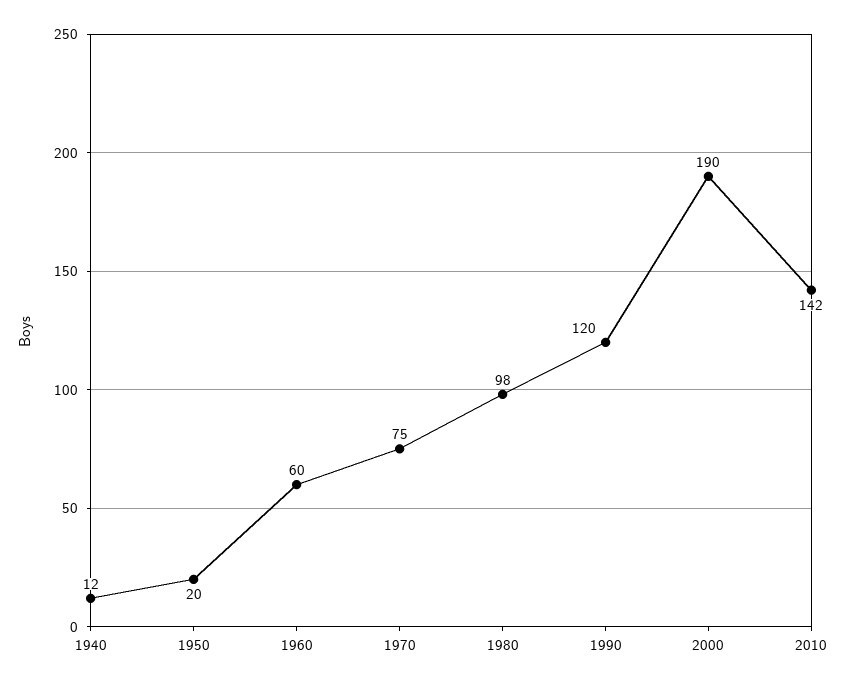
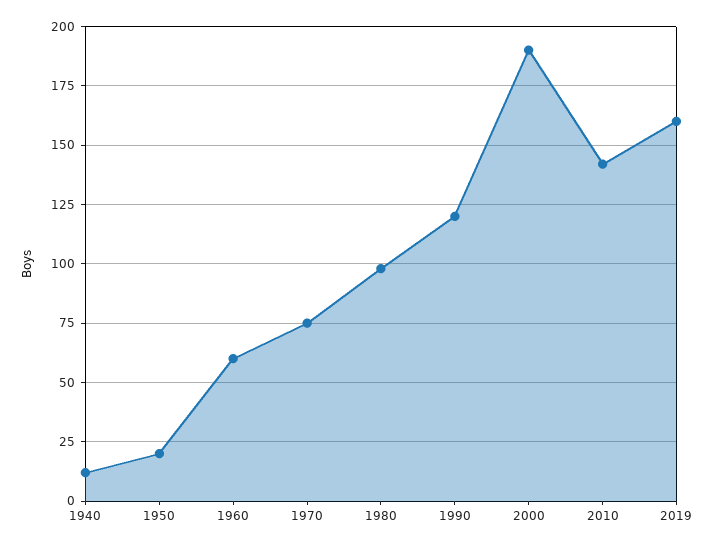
2019: none -> 160

